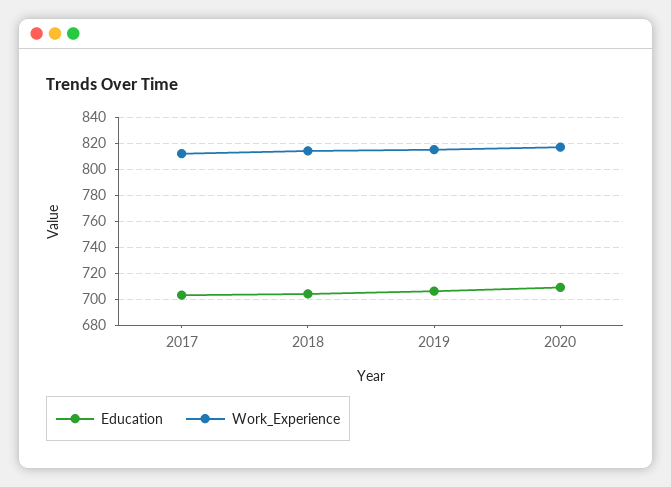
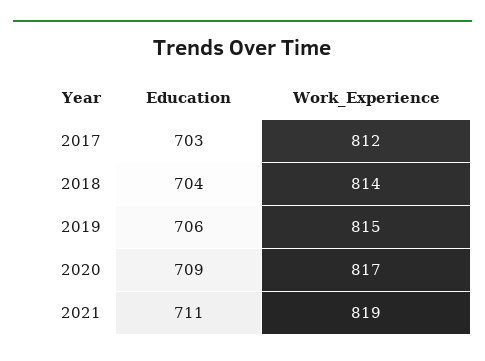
Education, 2021: none -> 711
Work_Experience, 2021: none -> 819

